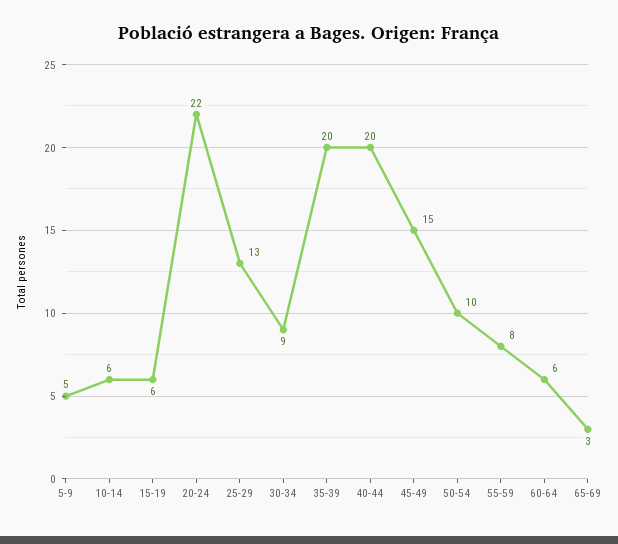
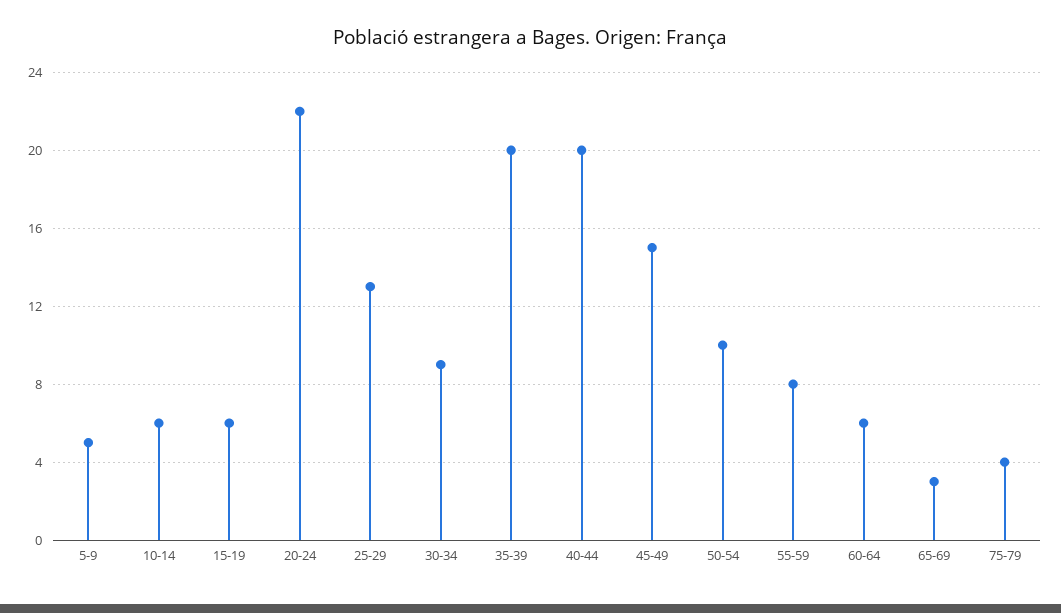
75-79: none -> 4

